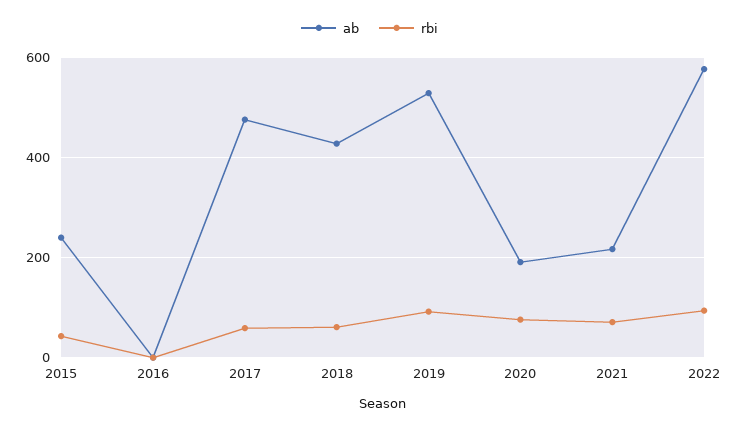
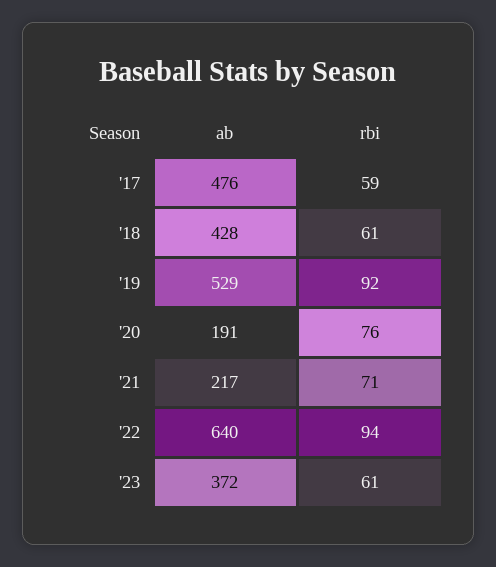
ab, 2015: 240 -> none
rbi, 2015: 40 -> none
ab, 2016: 0 -> none
rbi, 2016: 0 -> none
ab, 2022: 580 -> 640
ab, '23: none -> 372
rbi, '23: none -> 61

